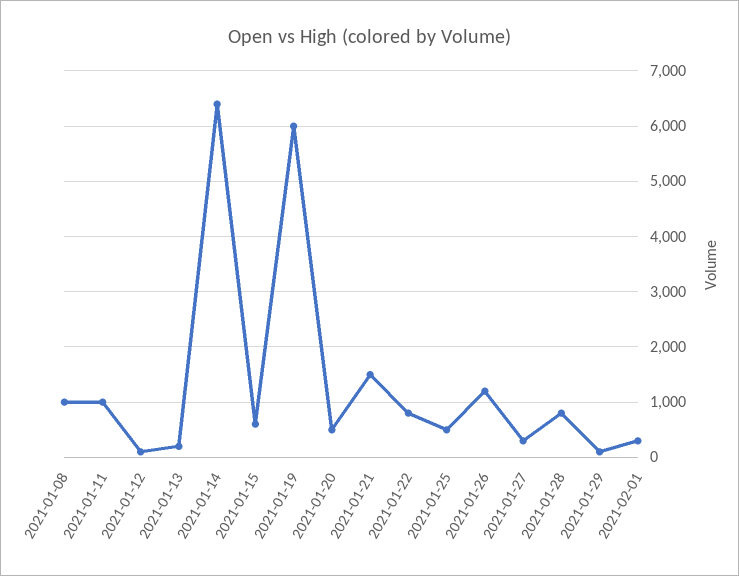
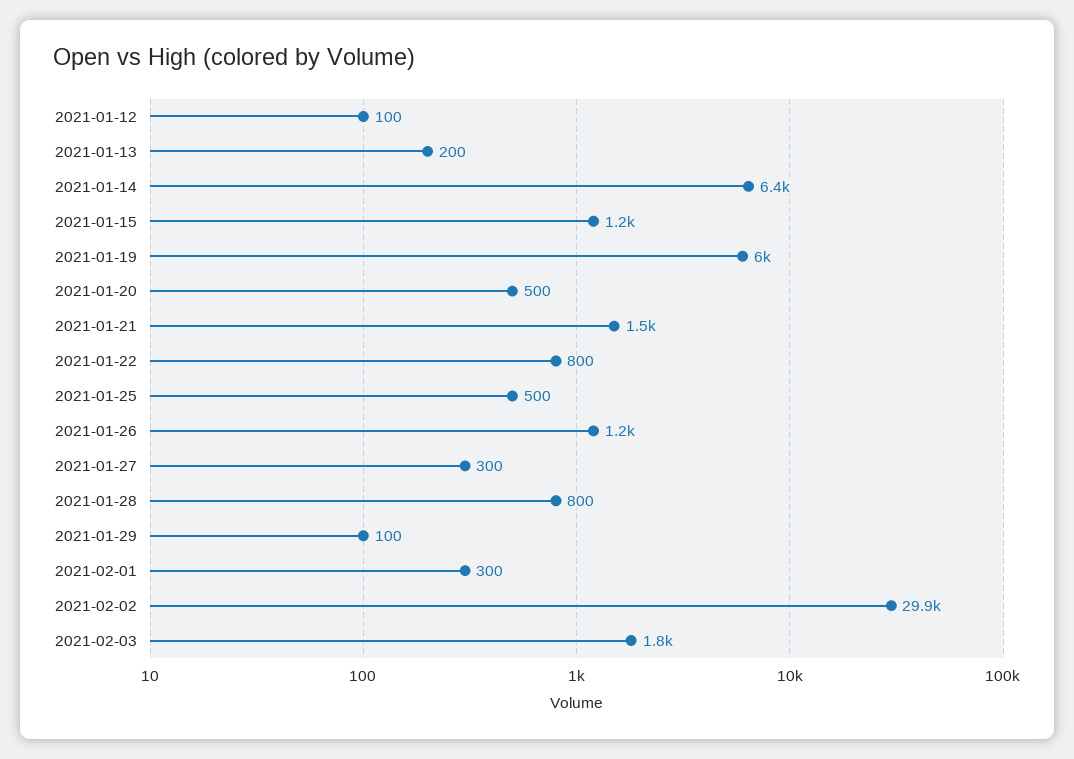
2021-01-08: 1000 -> none
2021-01-11: 1000 -> none
2021-01-15: 600 -> 1200
2021-02-02: none -> 29900
2021-02-03: none -> 1800

